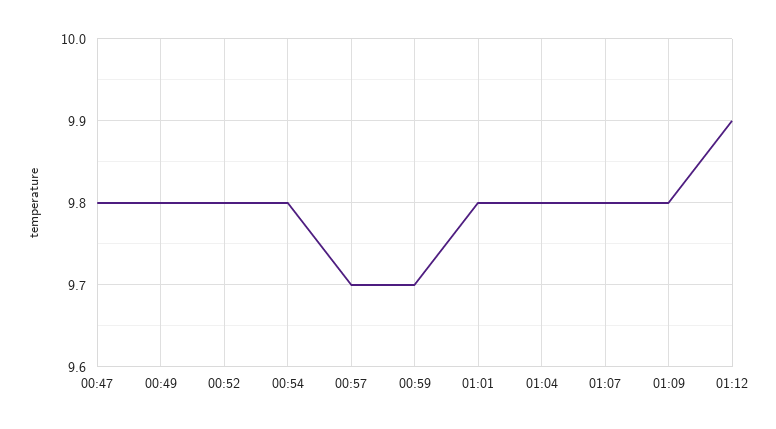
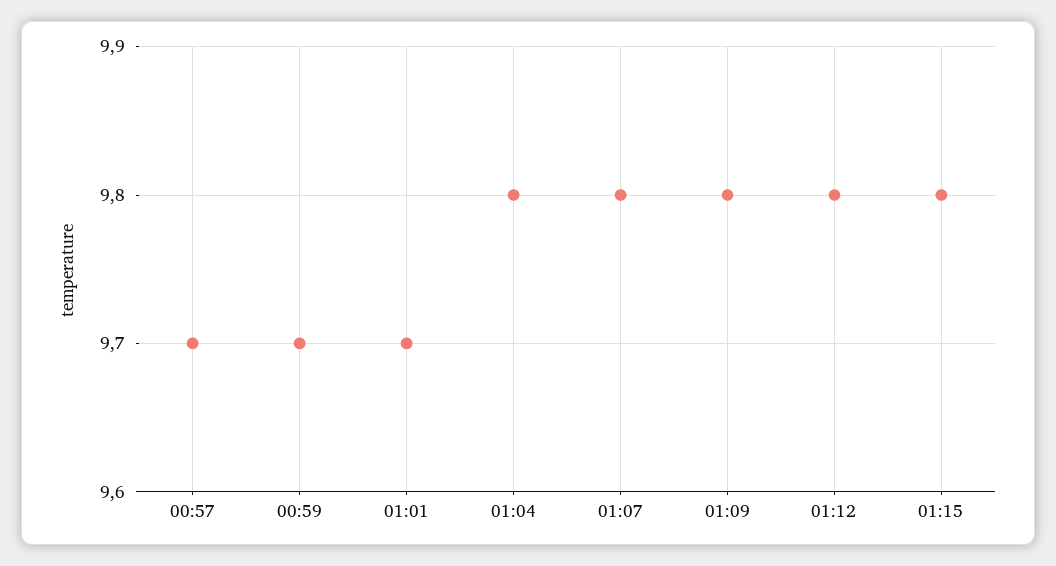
00:47: 9.8 -> none
00:49: 9.8 -> none
00:52: 9.8 -> none
00:54: 9.8 -> none
01:01: 9.8 -> 9.7
01:12: 9.9 -> 9.8
01:15: none -> 9.8

